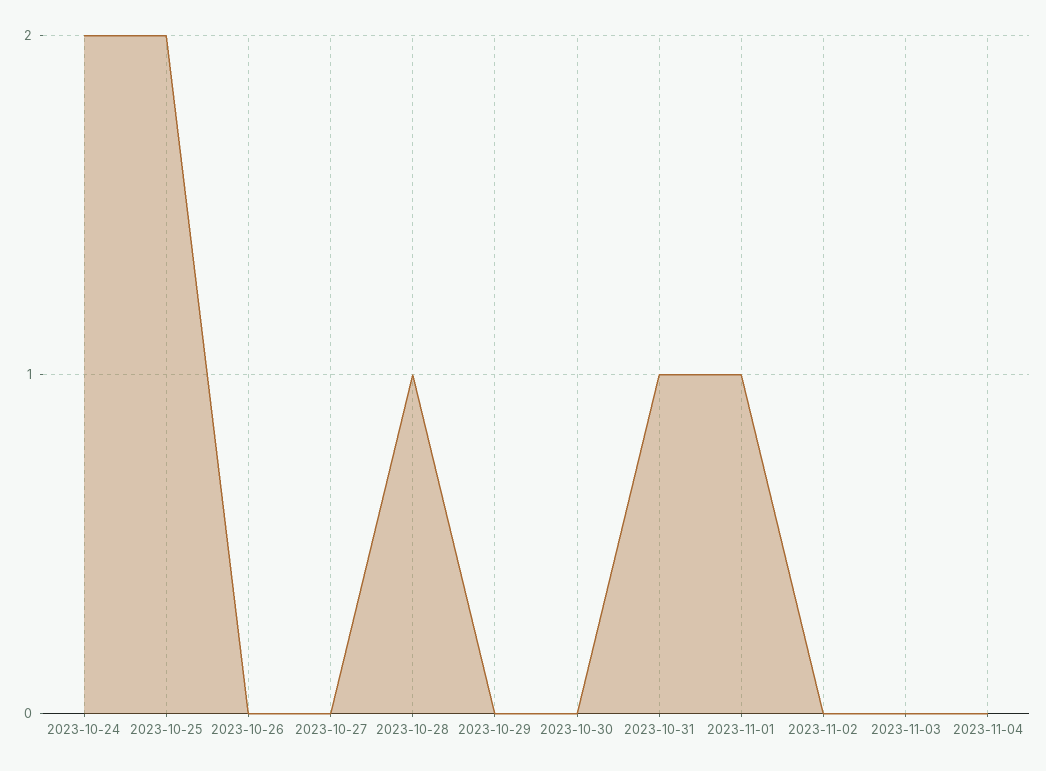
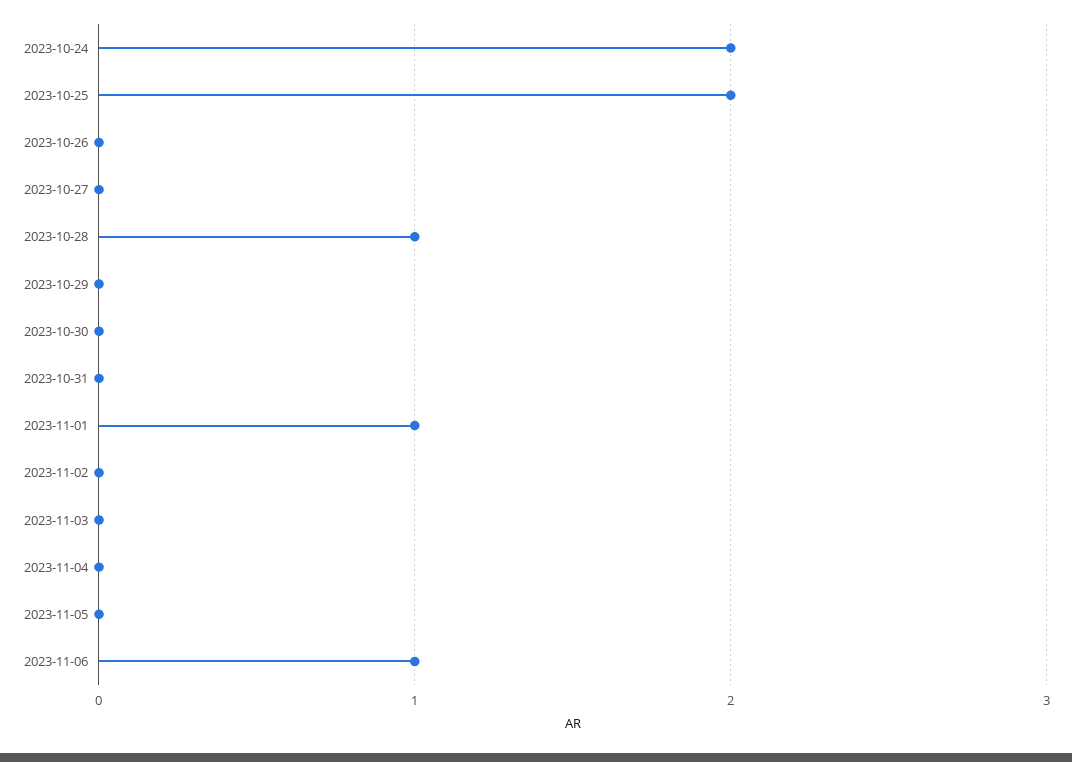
2023-10-31: 1 -> 0
2023-11-05: none -> 0
2023-11-06: none -> 1

